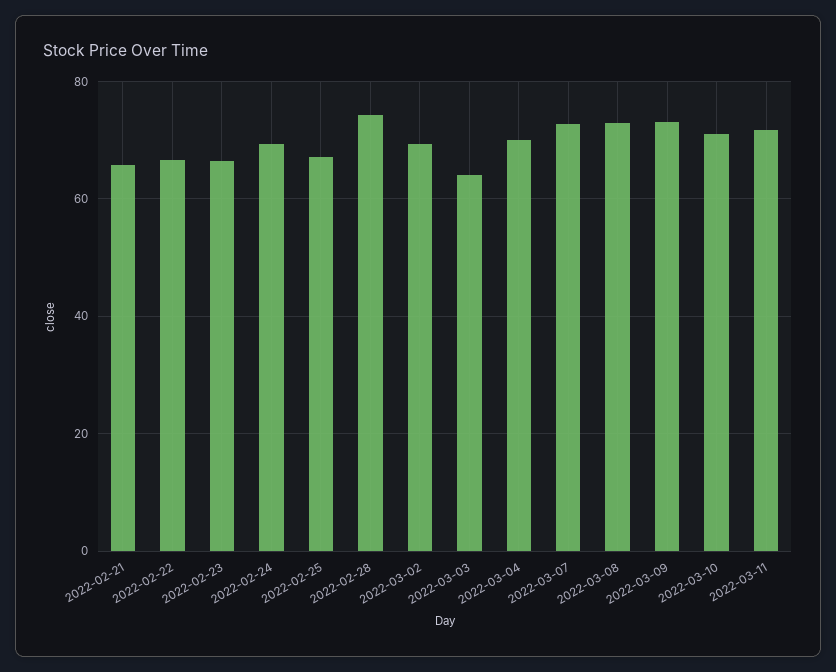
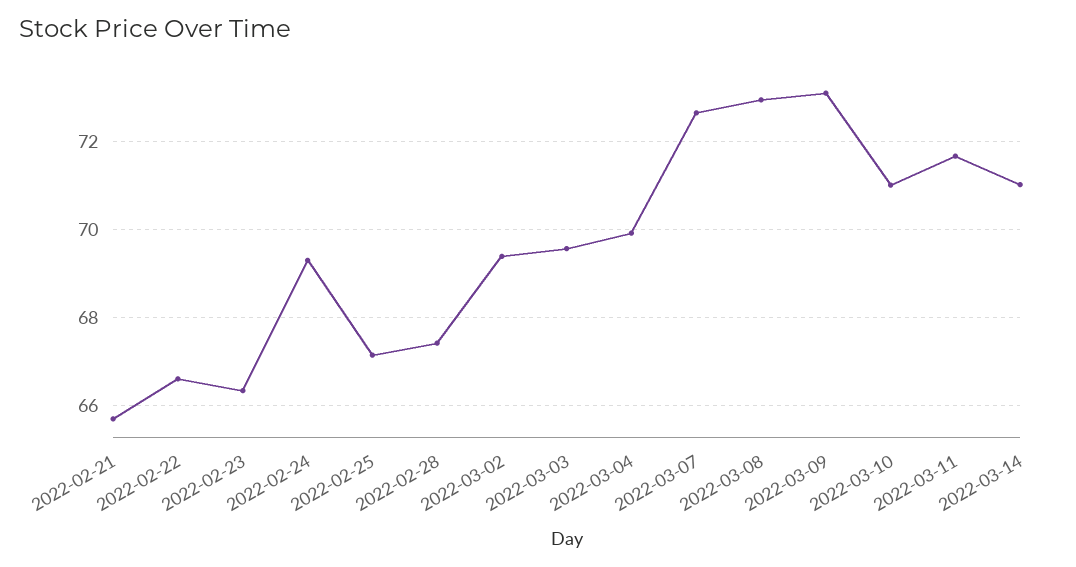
2022-02-28: 74 -> 67.4
2022-03-03: 64 -> 69.6
2022-03-14: none -> 71

